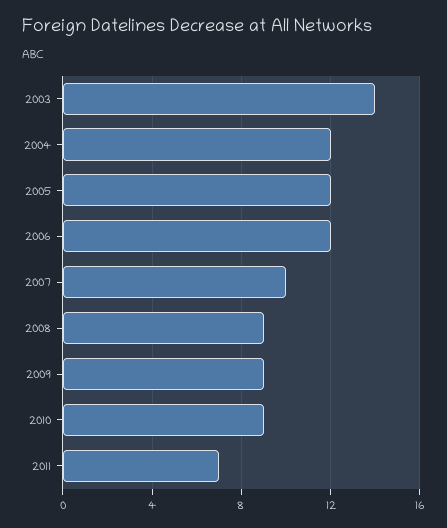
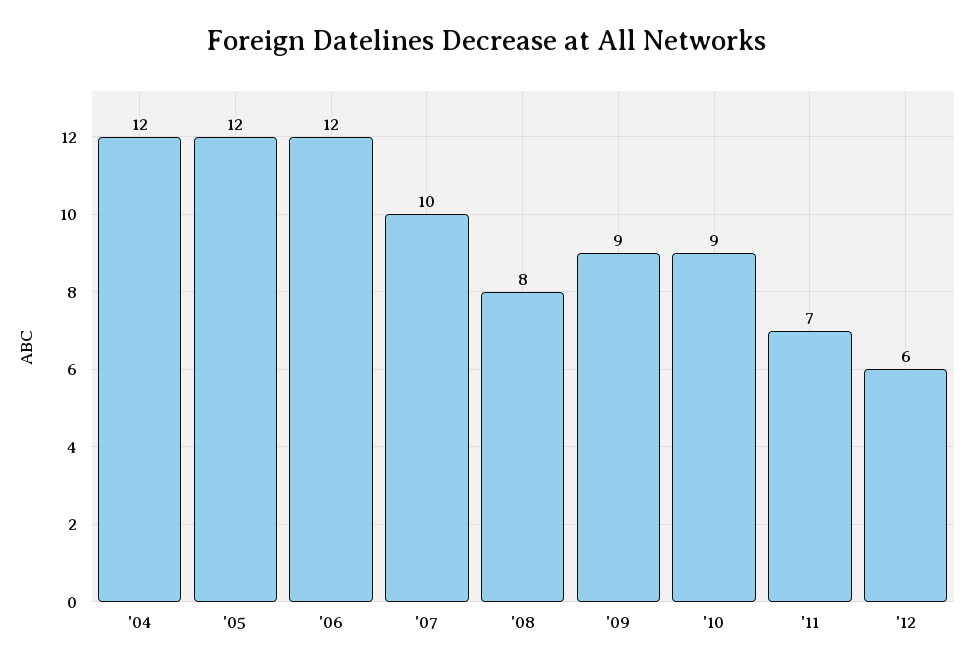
2003: 14 -> none
2008: 9 -> 8
'12: none -> 6

